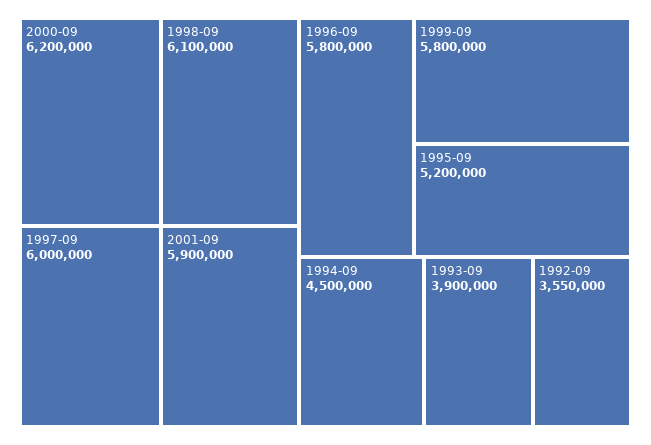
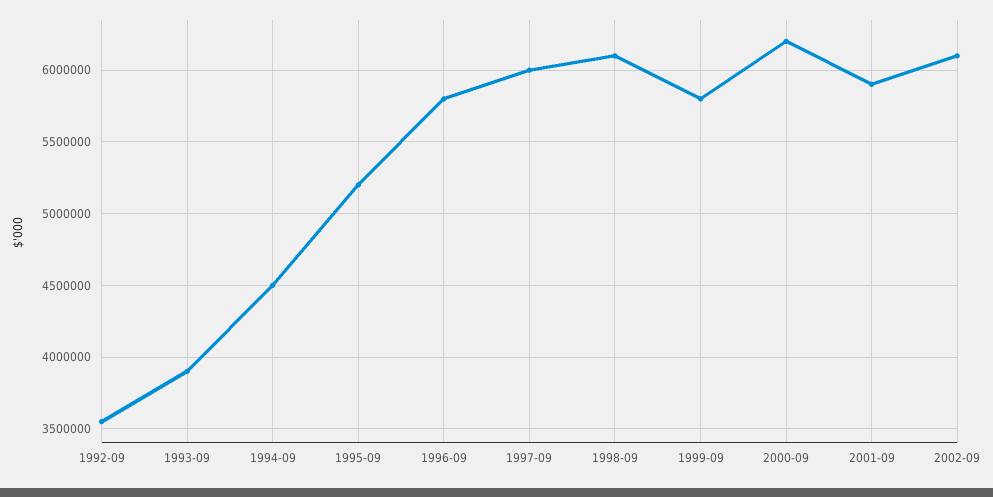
2002-09: none -> 6100000

